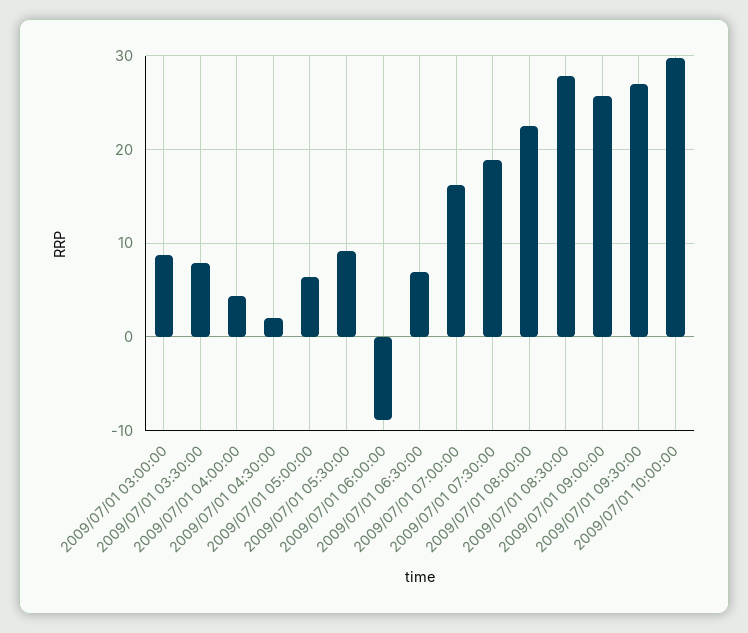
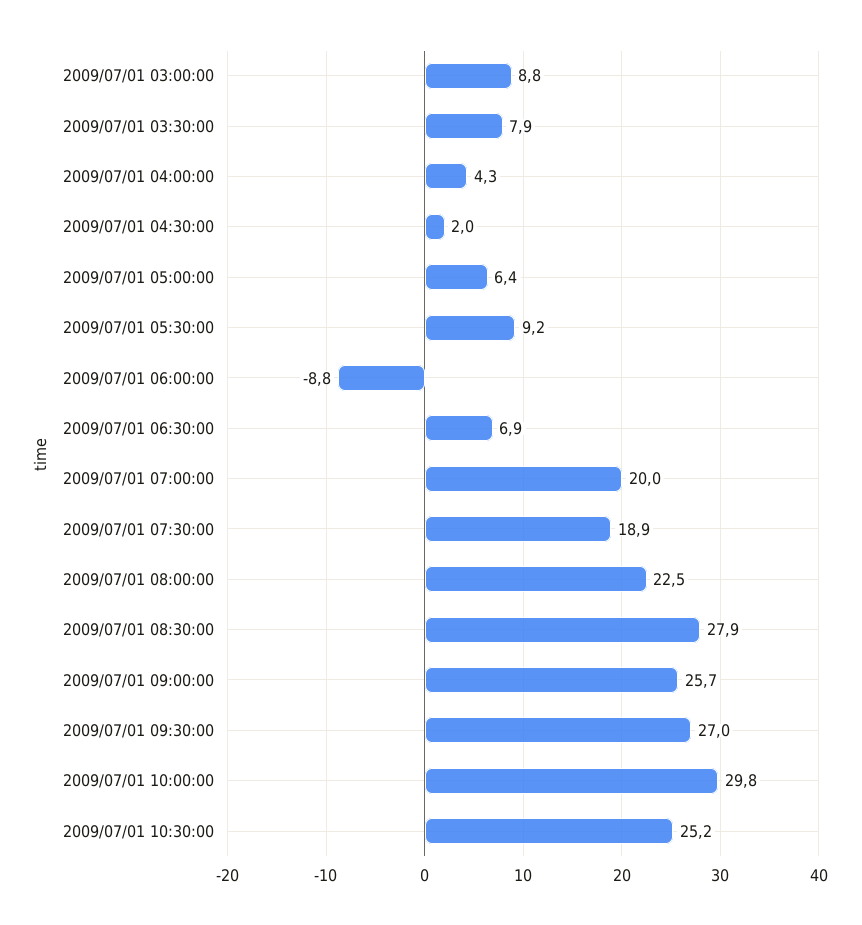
2009/07/01 07:00:00: 16 -> 20
2009/07/01 10:30:00: none -> 25.2

